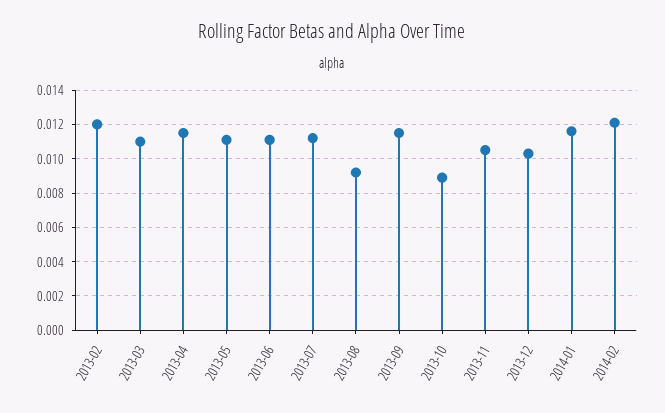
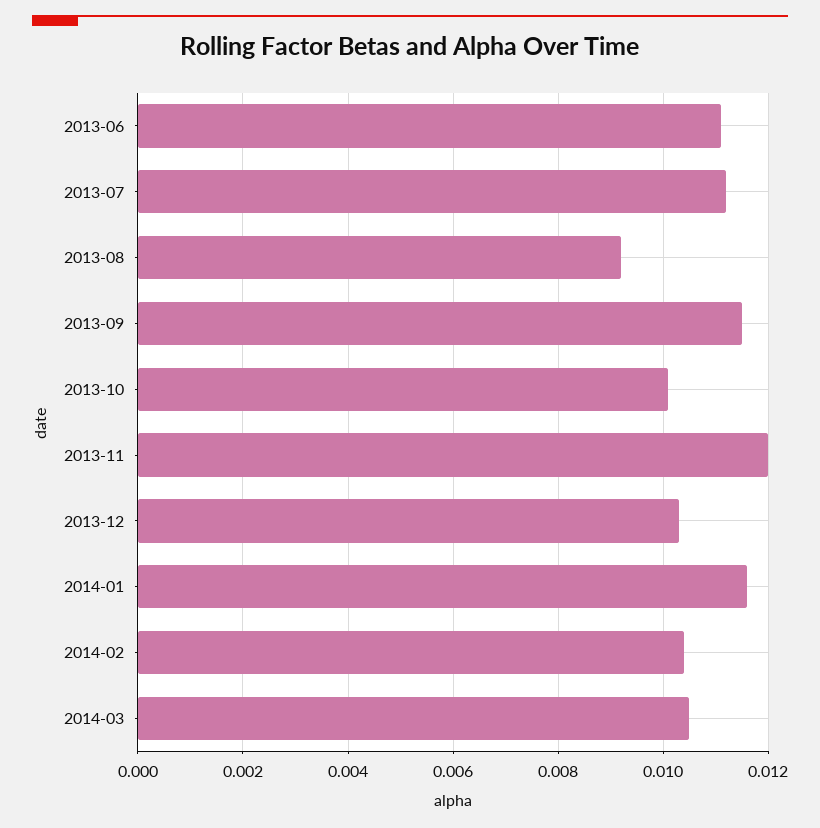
2013-02: 0.012 -> none
2013-03: 0.011 -> none
2013-04: 0.0115 -> none
2013-05: 0.011 -> none
2013-10: 0.009 -> 0.01
2013-11: 0.0105 -> 0.012
2014-02: 0.012 -> 0.0105
2014-03: none -> 0.0105

